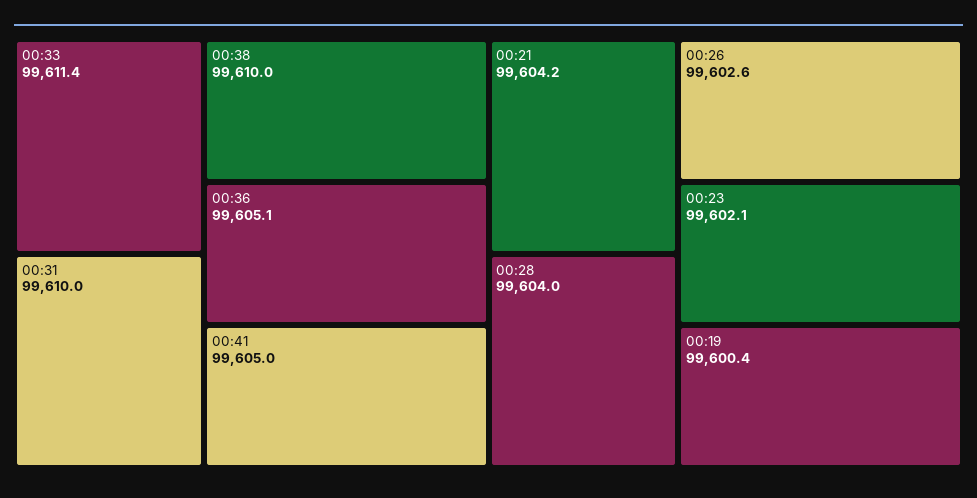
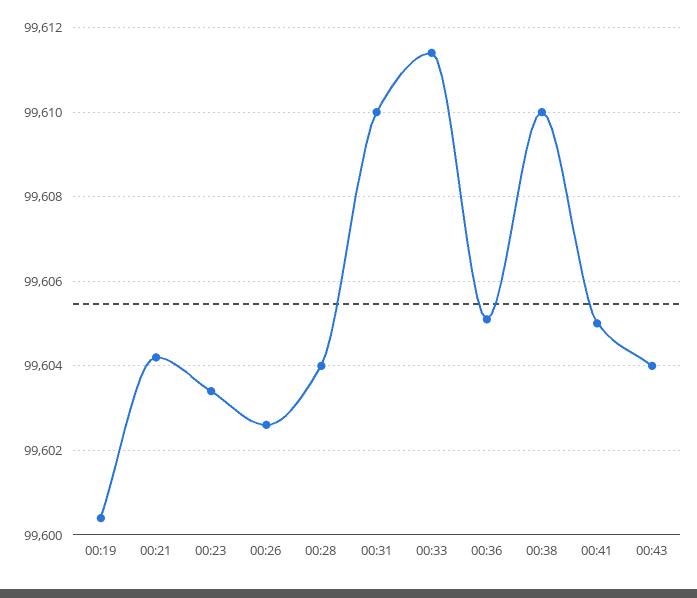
00:23: 99602.1 -> 99603.5
00:43: none -> 99604

